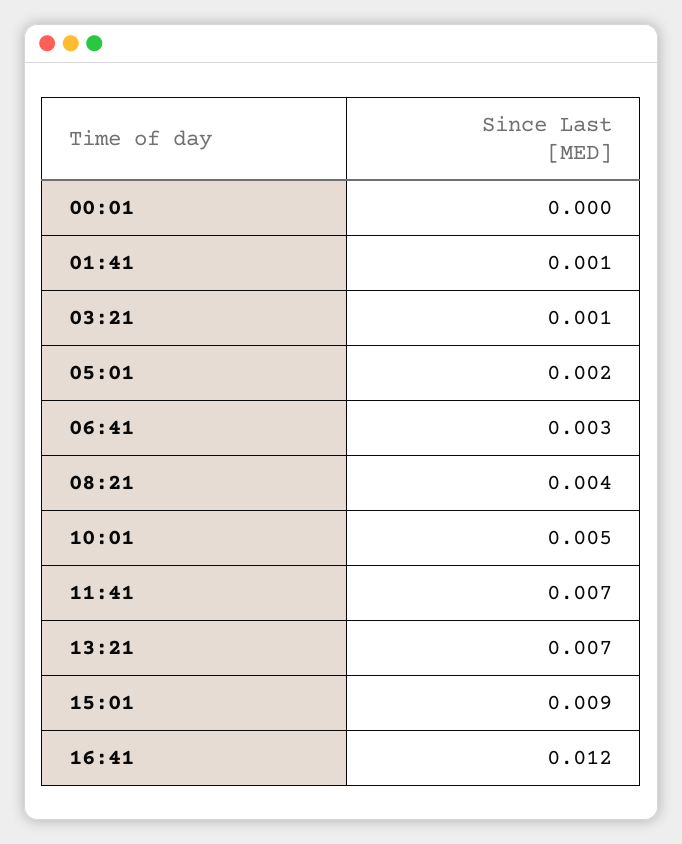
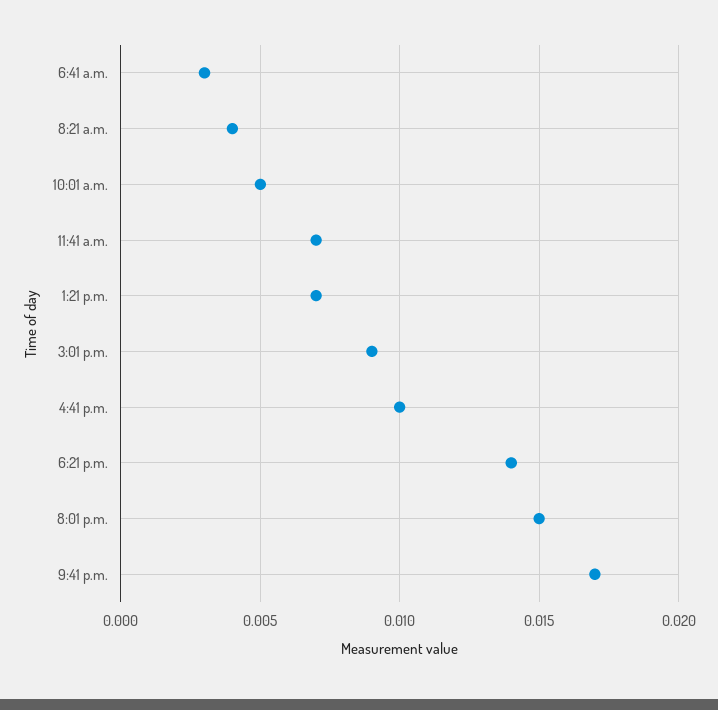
00:01: 0 -> none
01:41: 0.001 -> none
03:21: 0.001 -> none
05:01: 0.002 -> none
16:41: 0.012 -> 0.01
6:21 p.m.: none -> 0.014
8:01 p.m.: none -> 0.015
9:41 p.m.: none -> 0.017

